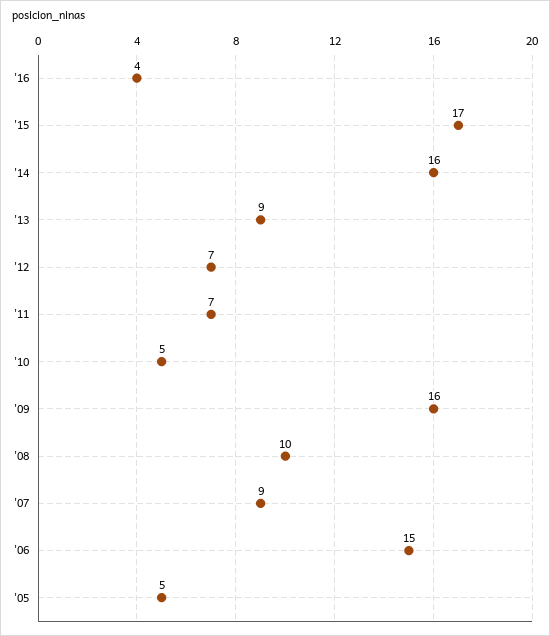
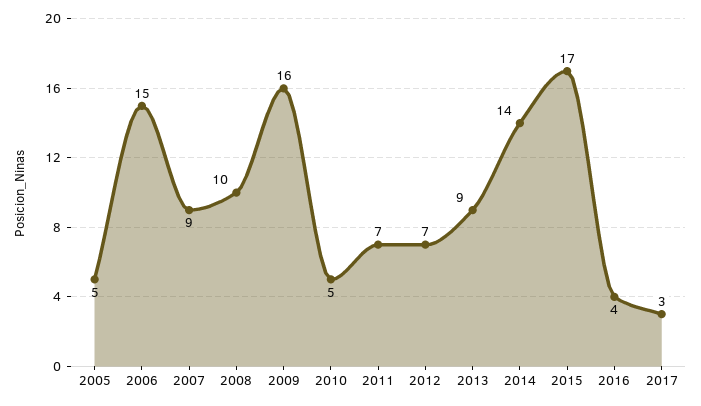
'14: 16 -> 14
2017: none -> 3

